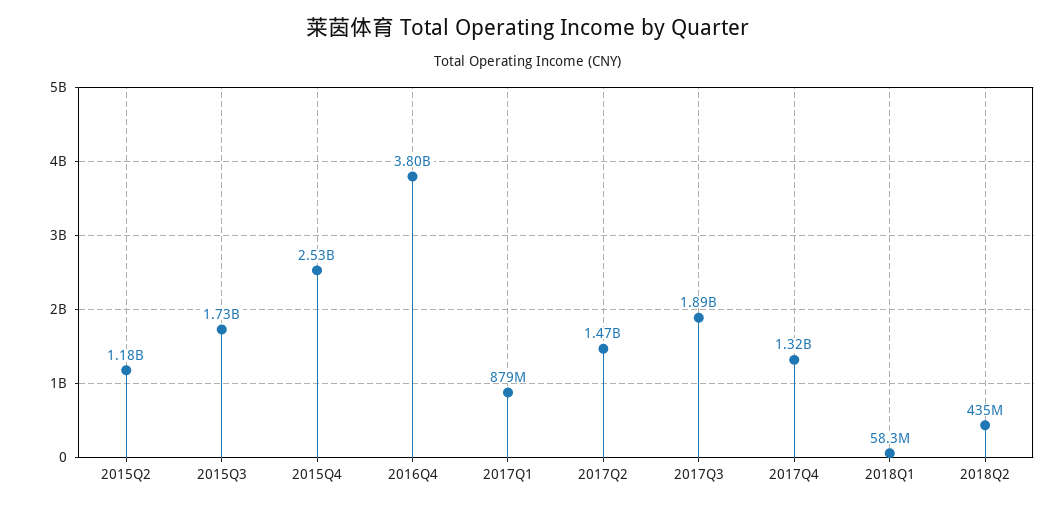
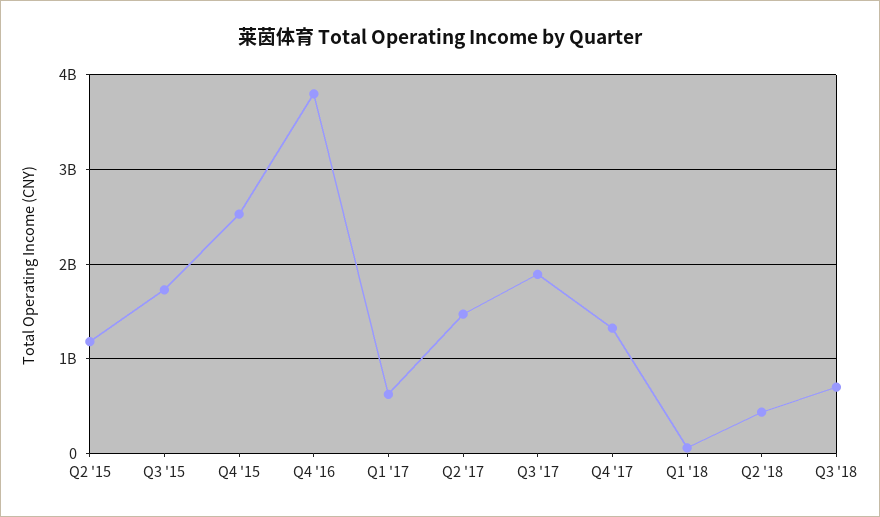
2017Q1: 879000000 -> 600000000
Q3 '18: none -> 700000000

